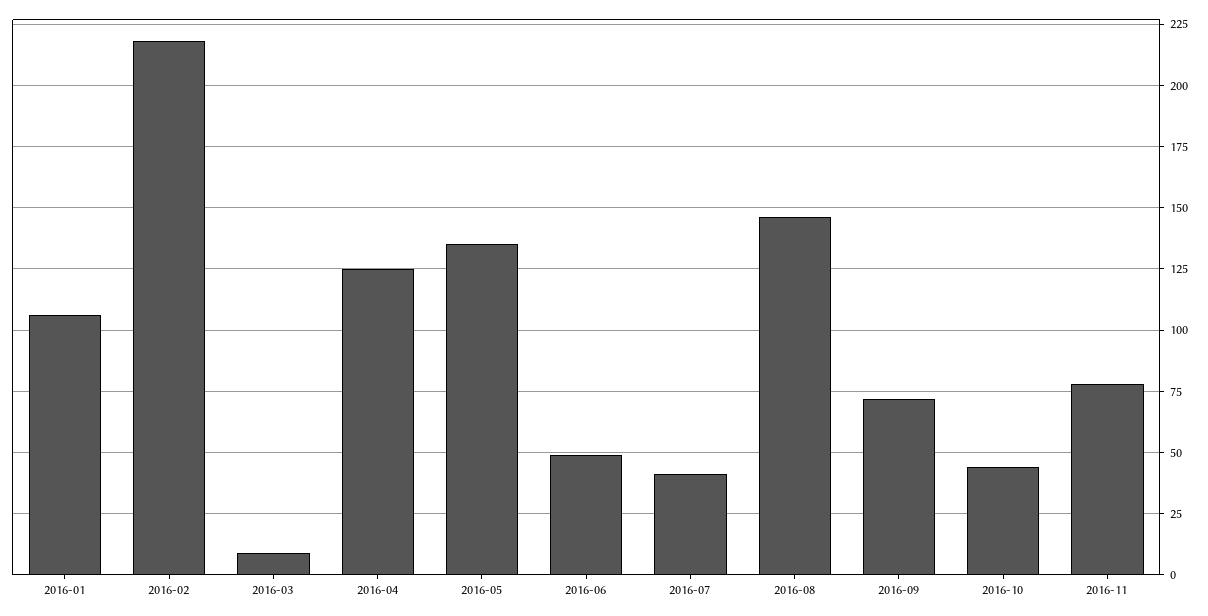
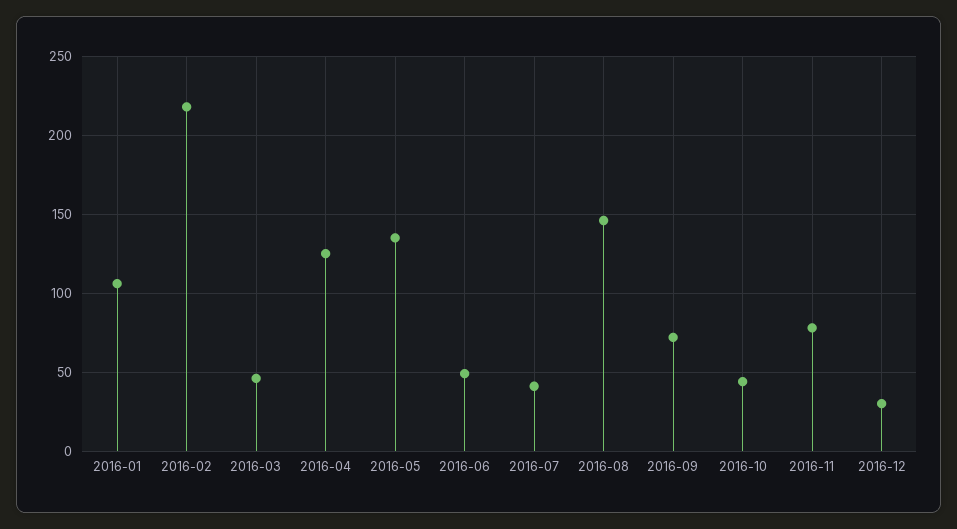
2016-03: 10 -> 45
2016-12: none -> 30

